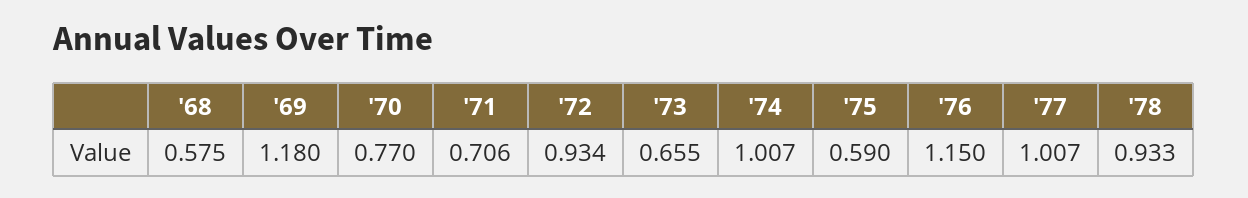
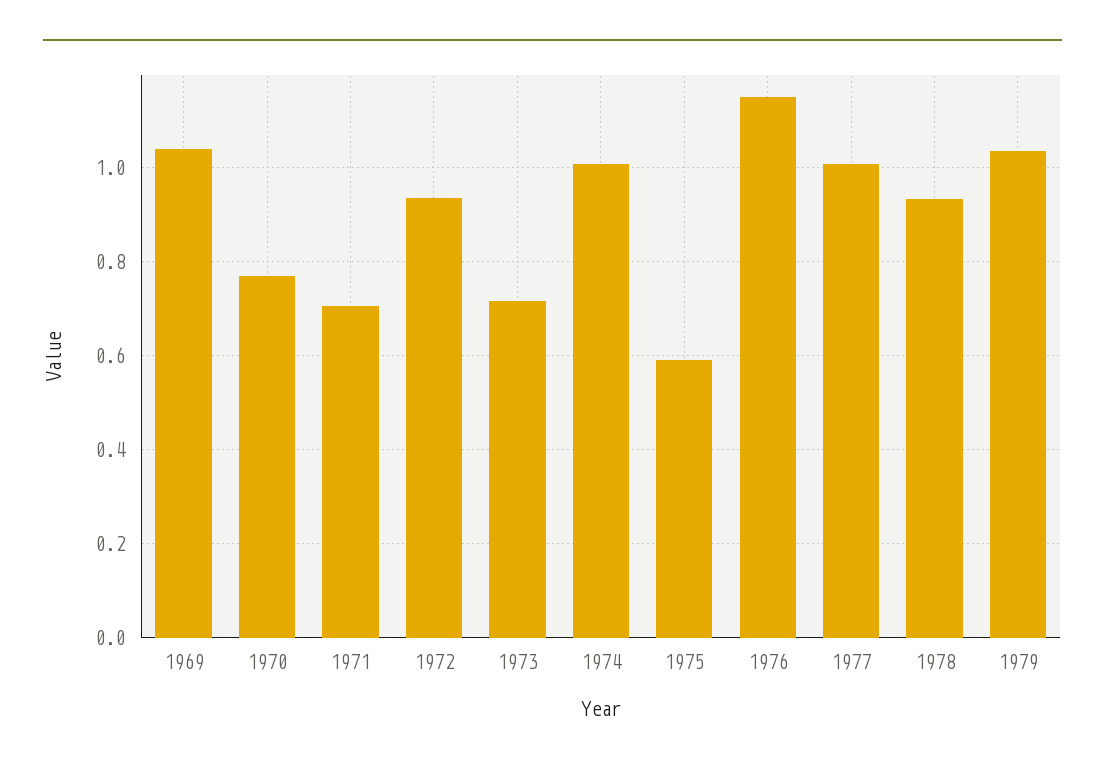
'68: 0.575 -> none
'69: 1.18 -> 1.04
'73: 0.655 -> 0.72
1979: none -> 1.04

